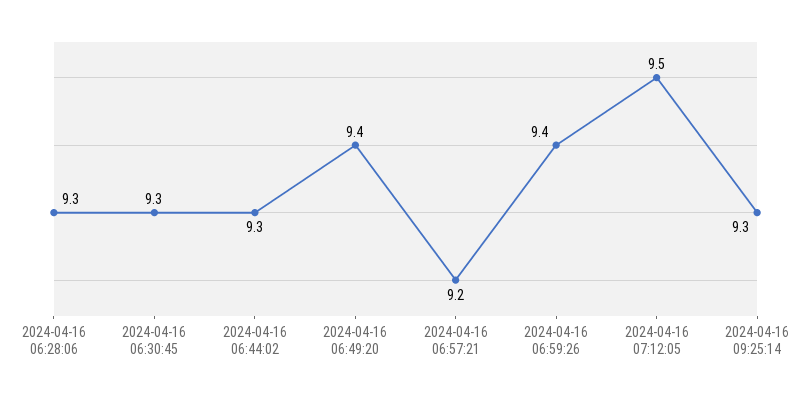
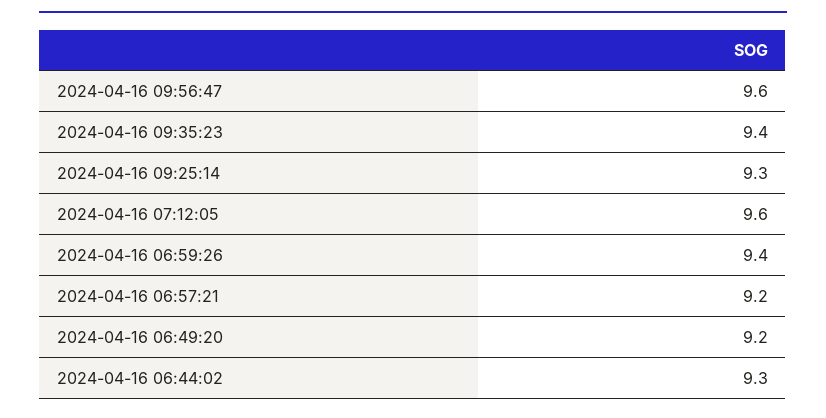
2024-04-16 06:28:06: 9.3 -> none
2024-04-16 06:30:45: 9.3 -> none
2024-04-16 06:49:20: 9.4 -> 9.2
2024-04-16 07:12:05: 9.5 -> 9.6
2024-04-16 09:56:47: none -> 9.6
2024-04-16 09:35:23: none -> 9.4

